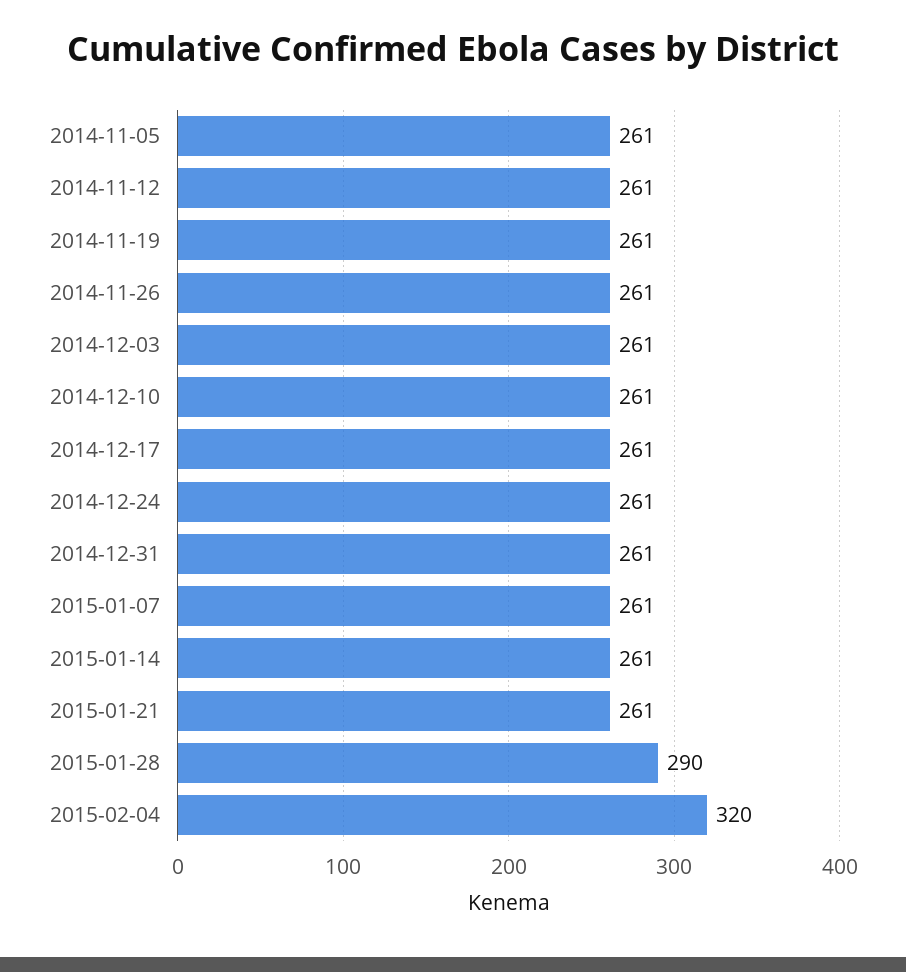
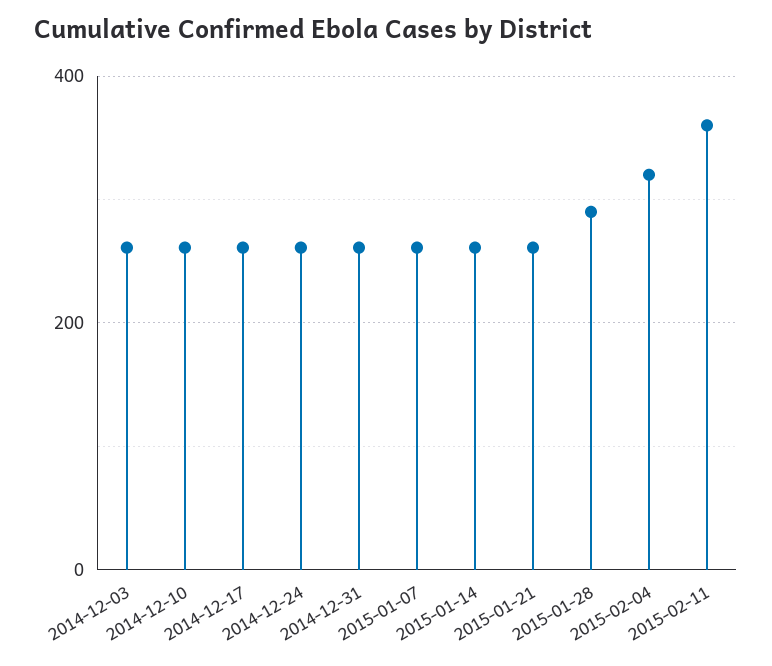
2014-11-05: 261 -> none
2014-11-12: 261 -> none
2014-11-19: 261 -> none
2014-11-26: 261 -> none
2015-02-11: none -> 360

